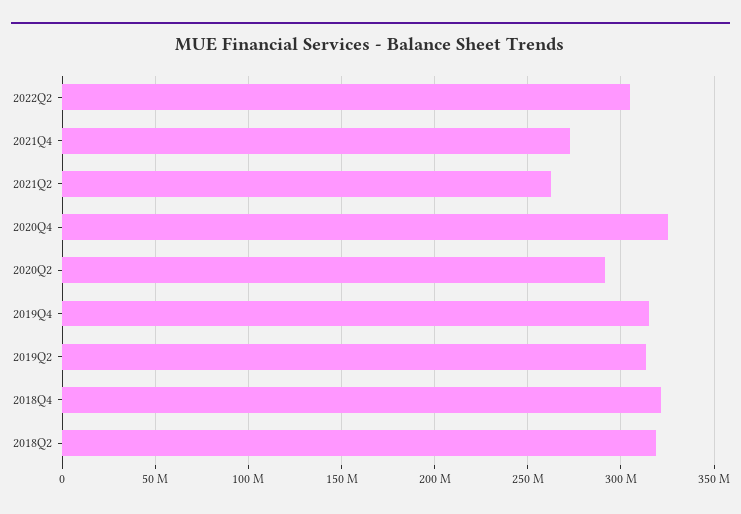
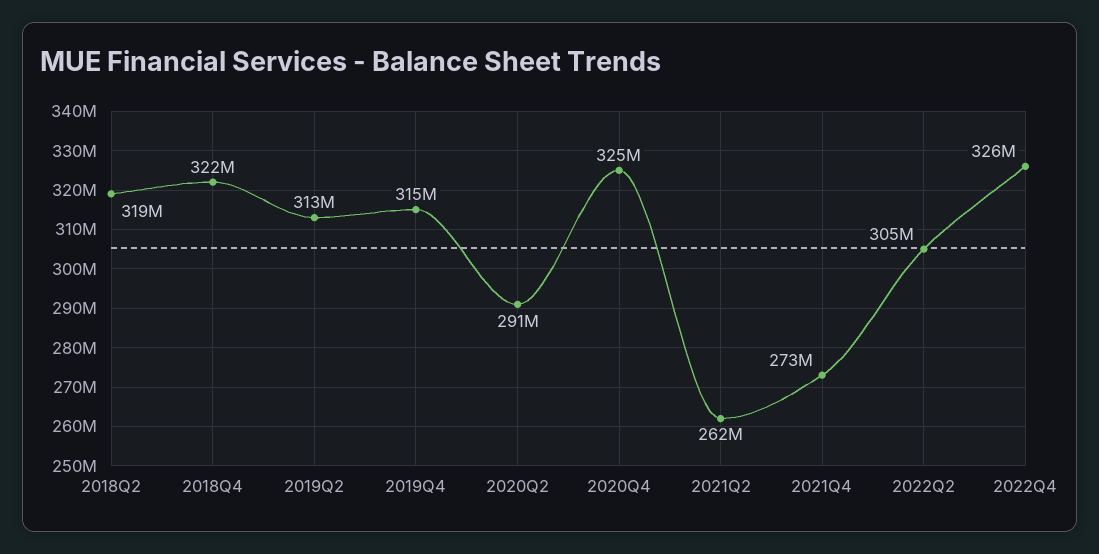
2022Q4: none -> 326000000

